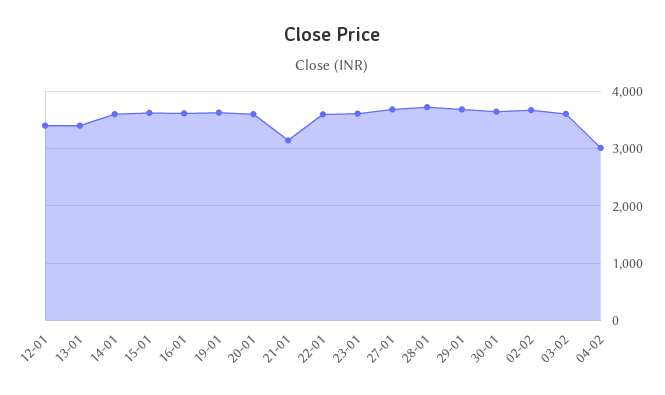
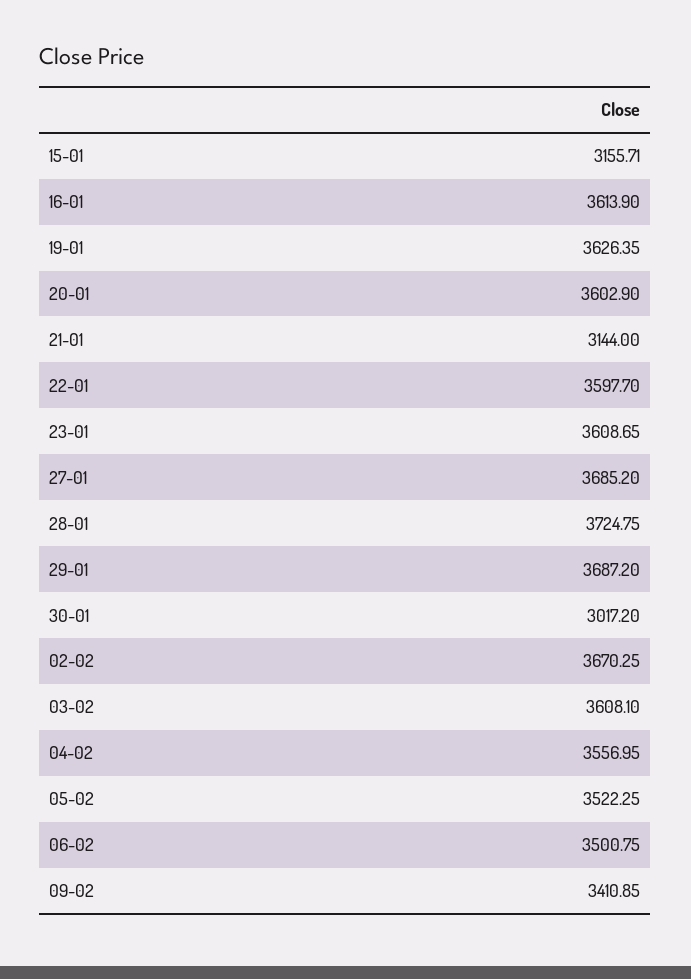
12-01: 3400 -> none
13-01: 3400 -> none
14-01: 3600 -> none
15-01: 3600 -> 3155.71
30-01: 3600 -> 3017.2
04-02: 3000 -> 3556.95
05-02: none -> 3522.25
06-02: none -> 3500.75
09-02: none -> 3410.85

